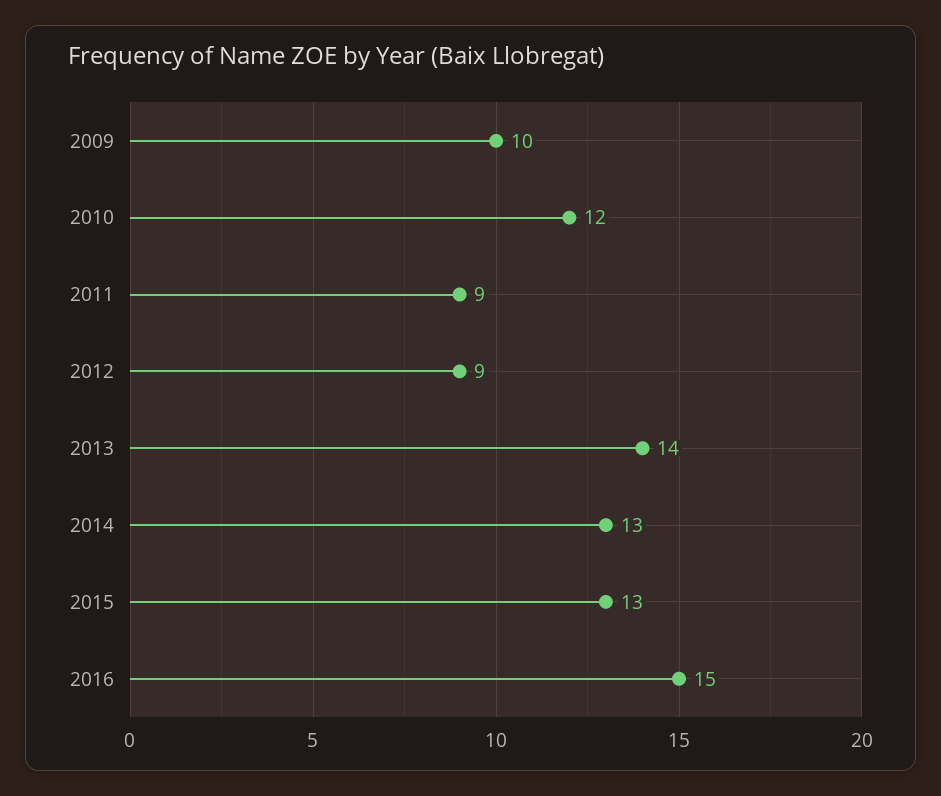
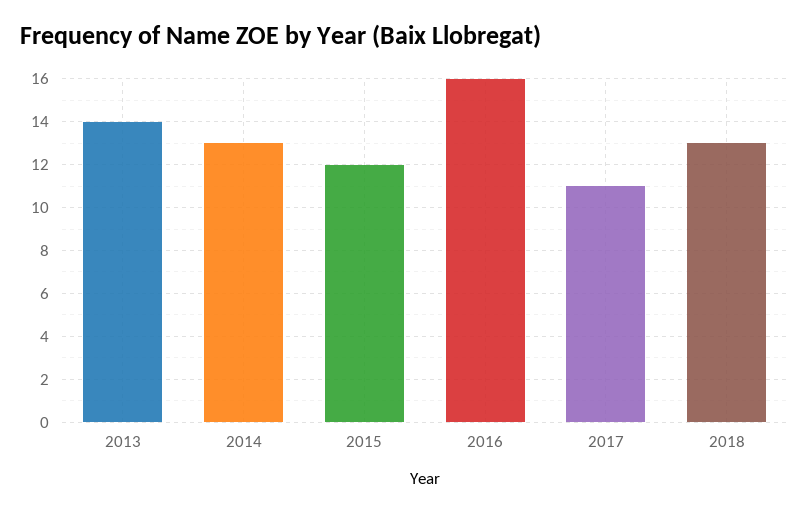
2009: 10 -> none
2010: 12 -> none
2011: 9 -> none
2012: 9 -> none
2015: 13 -> 12
2016: 15 -> 16
2017: none -> 11
2018: none -> 13

